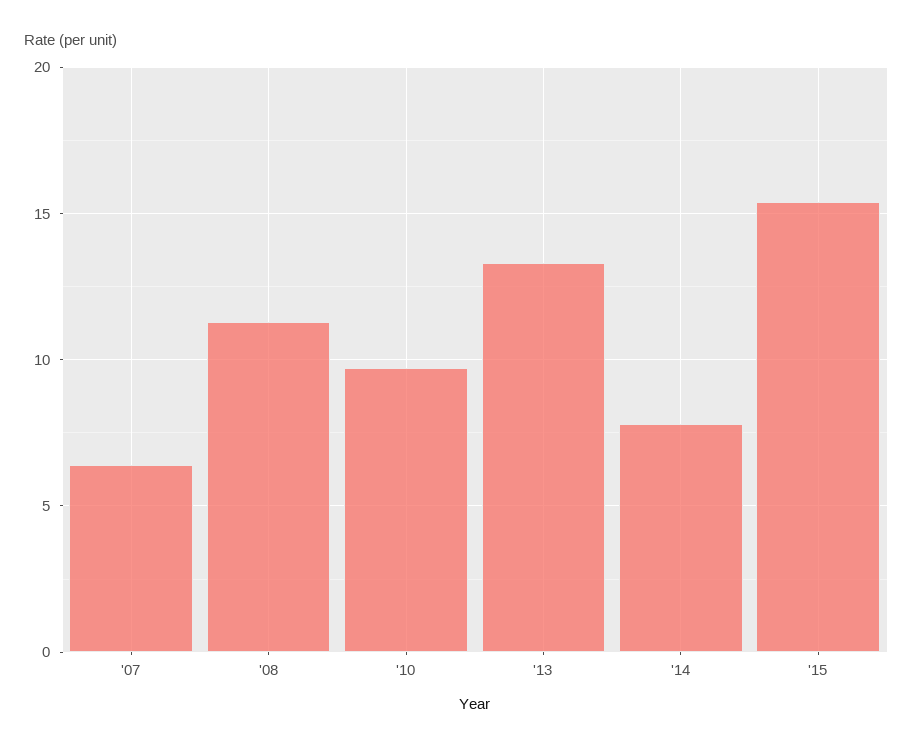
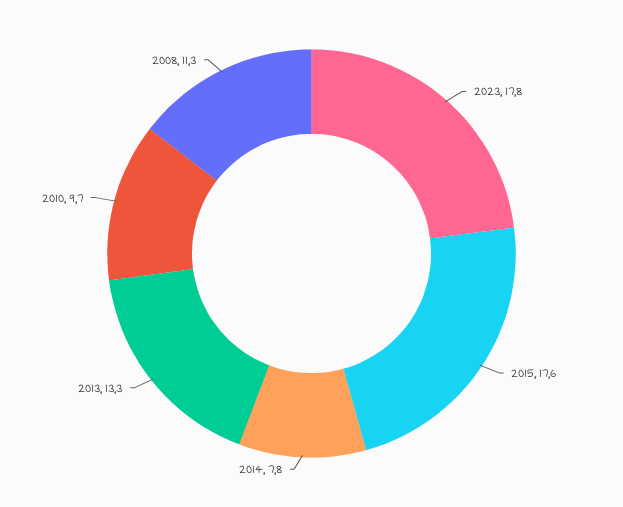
'07: 6.5 -> none
'15: 15.5 -> 17.6
2023: none -> 17.8

